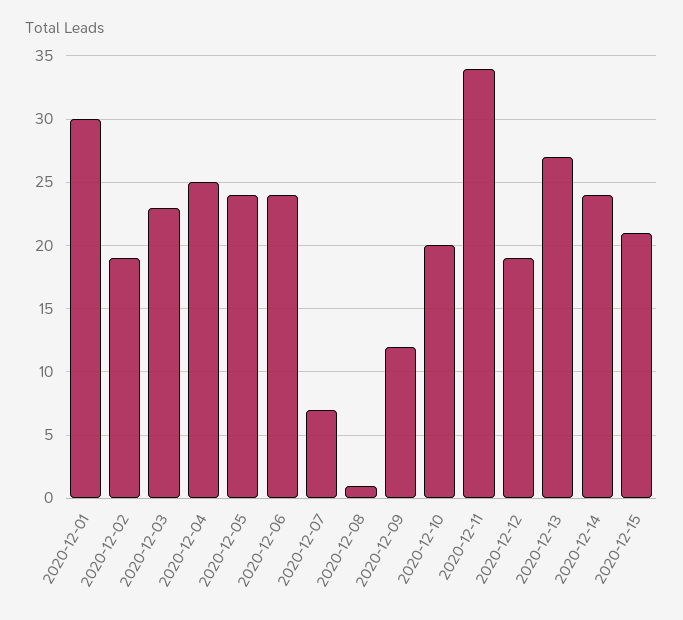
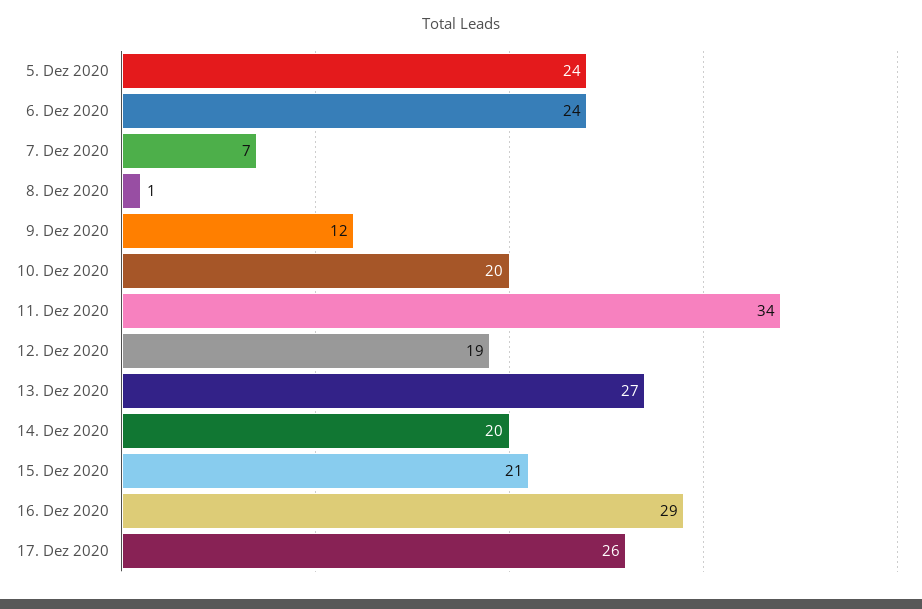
2020-12-01: 30 -> none
2020-12-02: 19 -> none
2020-12-03: 23 -> none
2020-12-04: 25 -> none
2020-12-14: 24 -> 20
16. Dez 2020: none -> 29
17. Dez 2020: none -> 26

